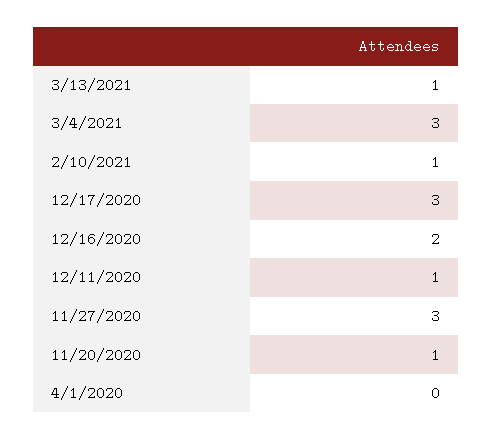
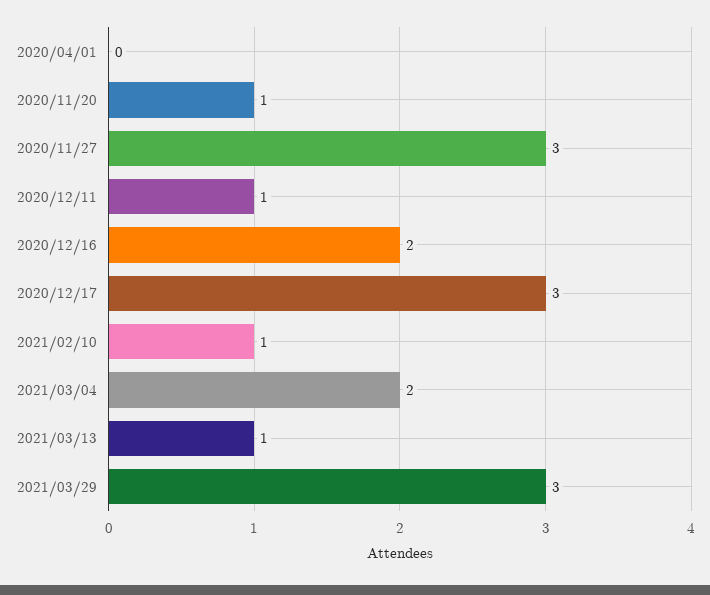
3/4/2021: 3 -> 2
2021/03/29: none -> 3

